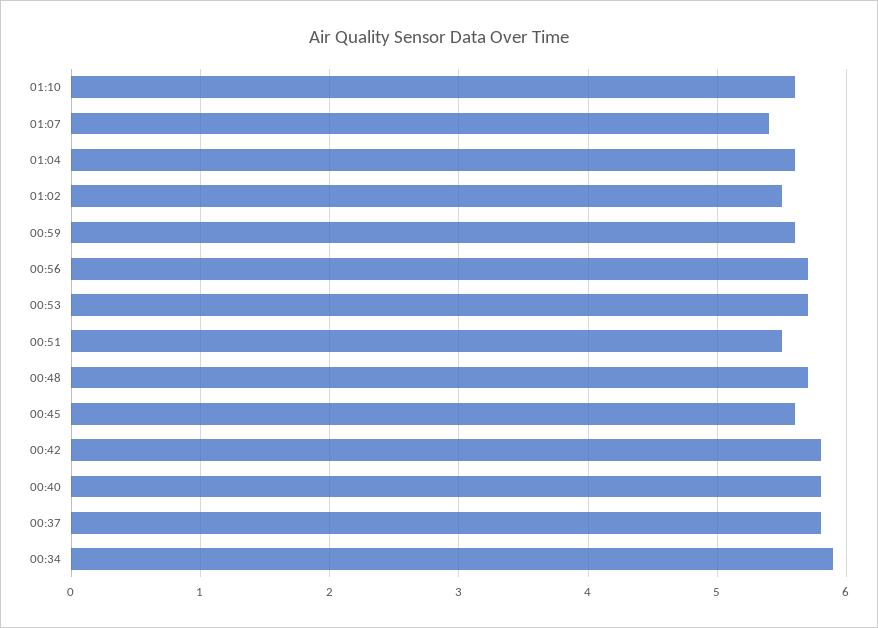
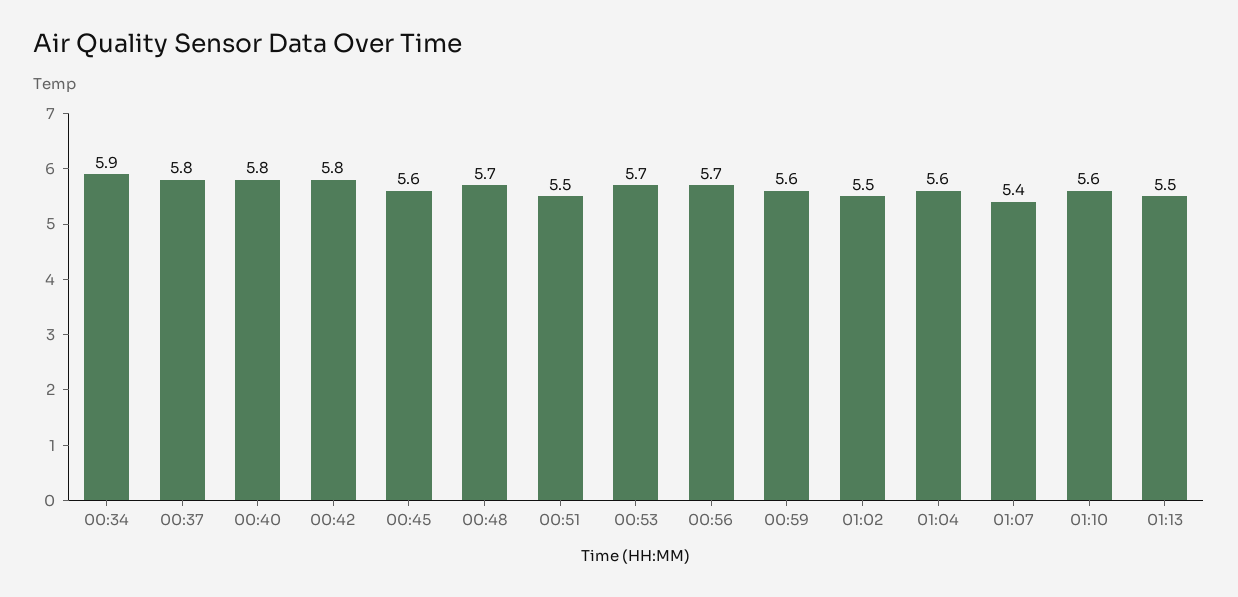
01:13: none -> 5.5

